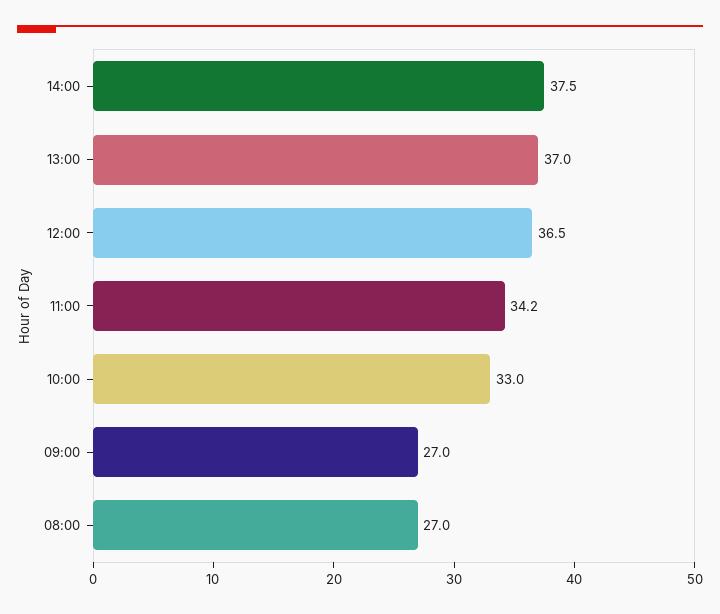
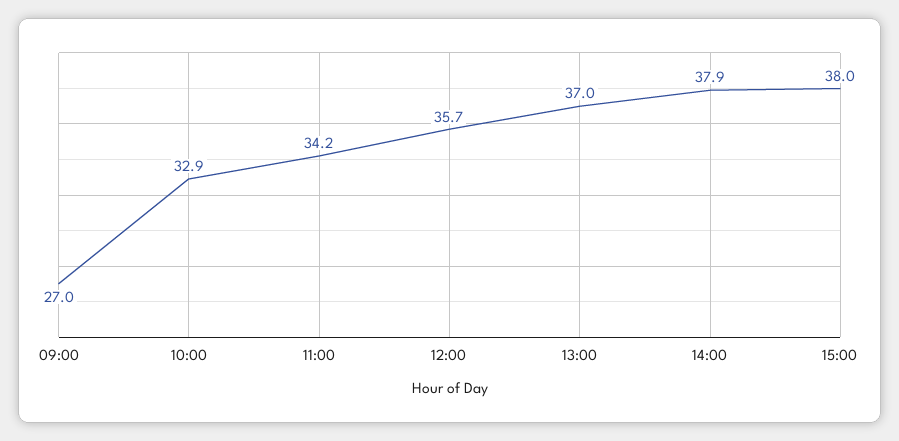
14:00: 37.5 -> 37.9
12:00: 36.5 -> 35.7
10:00: 33 -> 32.9
08:00: 27 -> none
15:00: none -> 38

